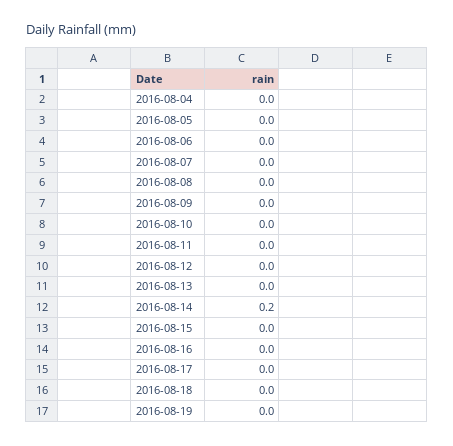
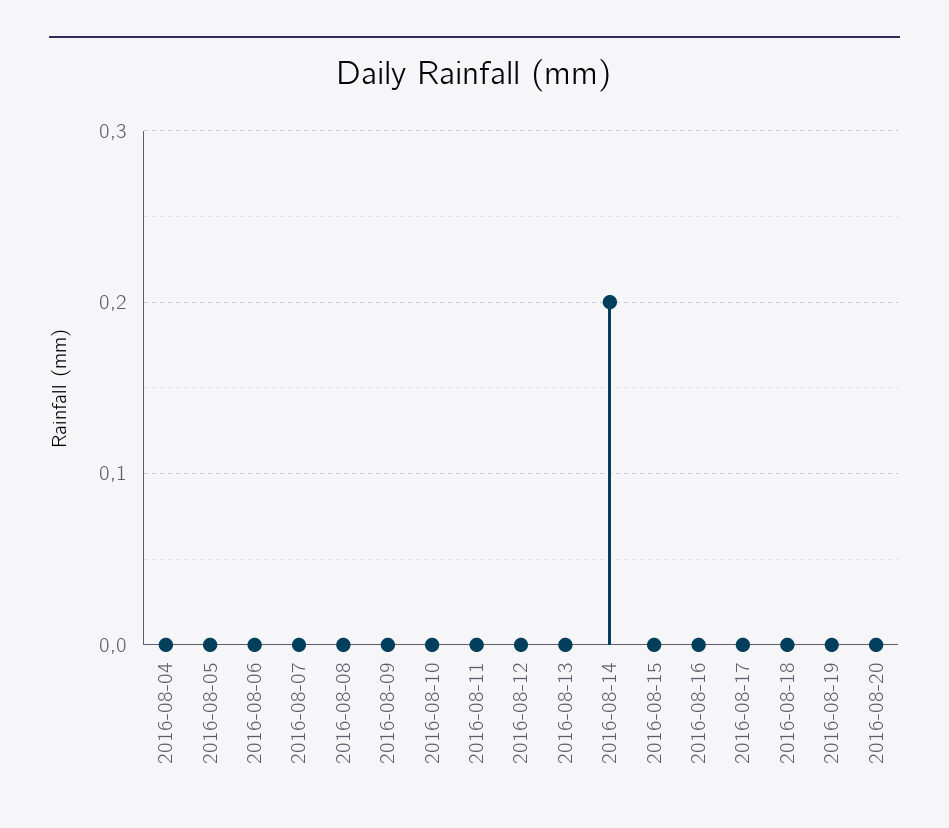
2016-08-20: none -> 0

